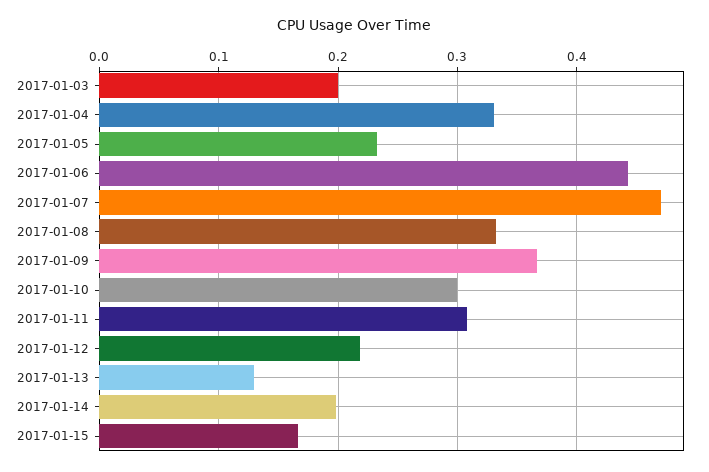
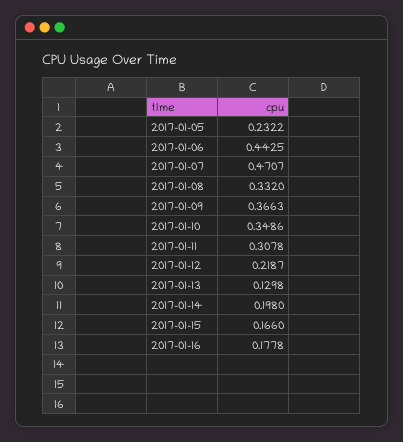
2017-01-03: 0.2 -> none
2017-01-04: 0.33 -> none
2017-01-10: 0.3 -> 0.3486
2017-01-16: none -> 0.1778

